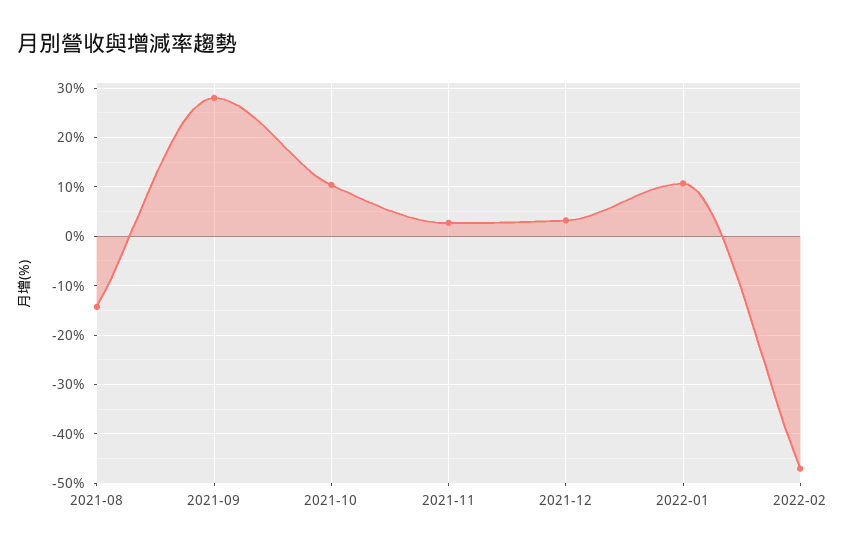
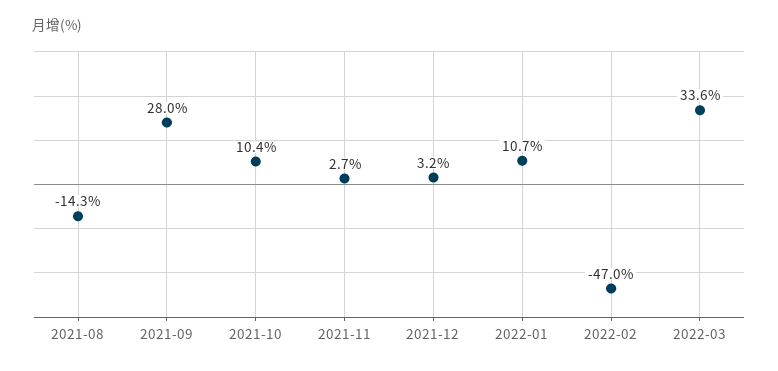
2022-03: none -> 33.6

